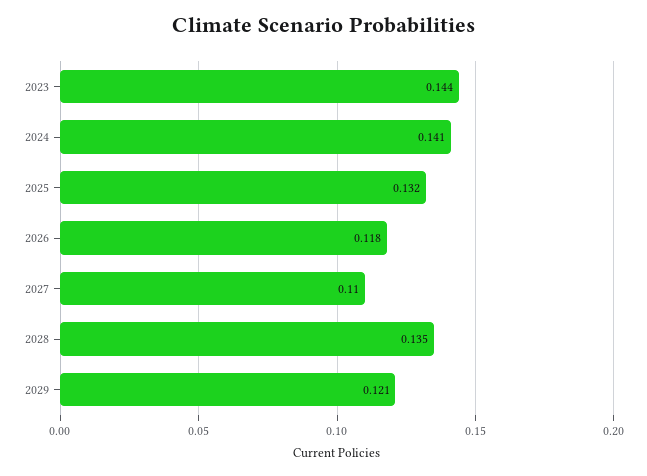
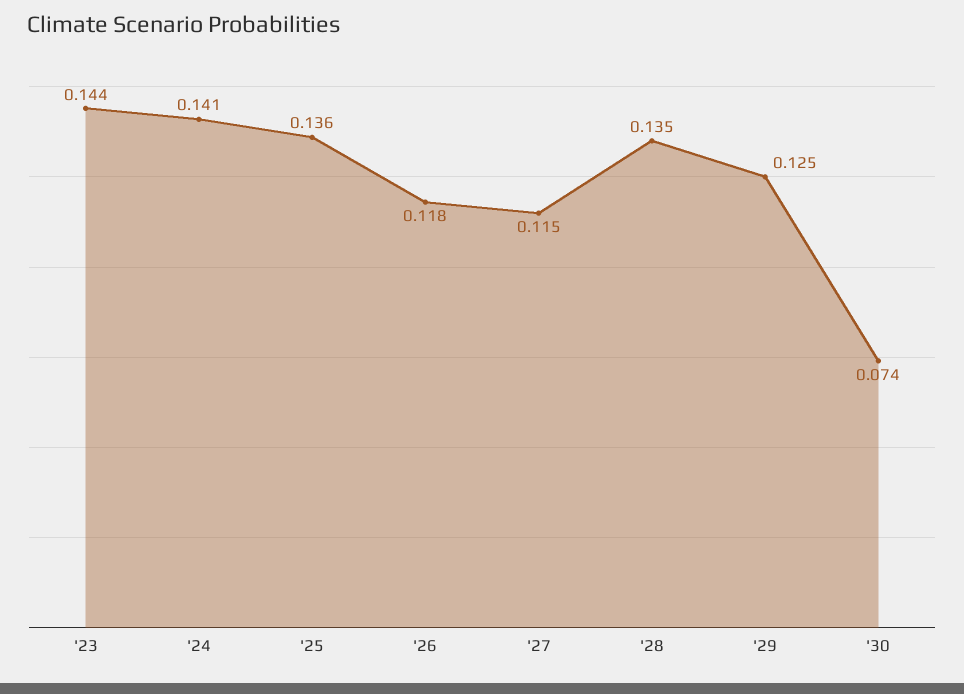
2025: 0.132 -> 0.136
2027: 0.11 -> 0.115
2029: 0.121 -> 0.125
'30: none -> 0.074

